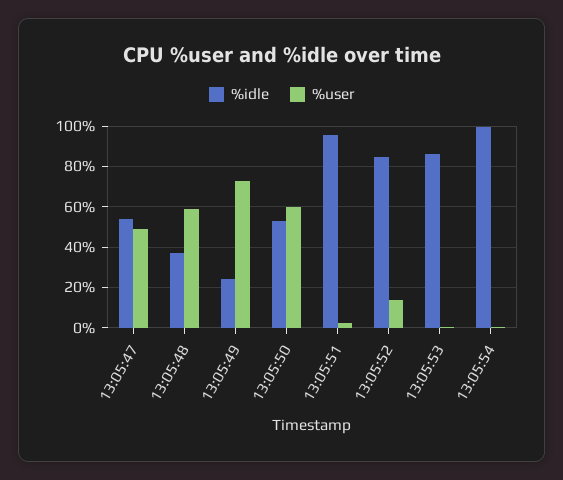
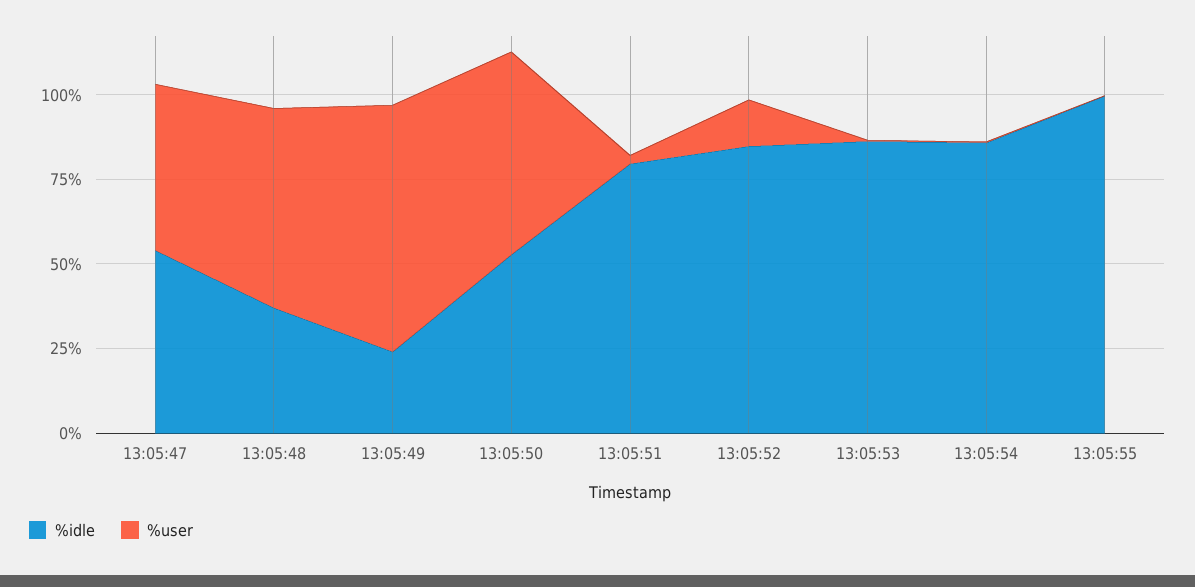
%idle, 13:05:51: 95 -> 80
%idle, 13:05:54: 100 -> 85
%idle, 13:05:55: none -> 100
%user, 13:05:55: none -> 0

